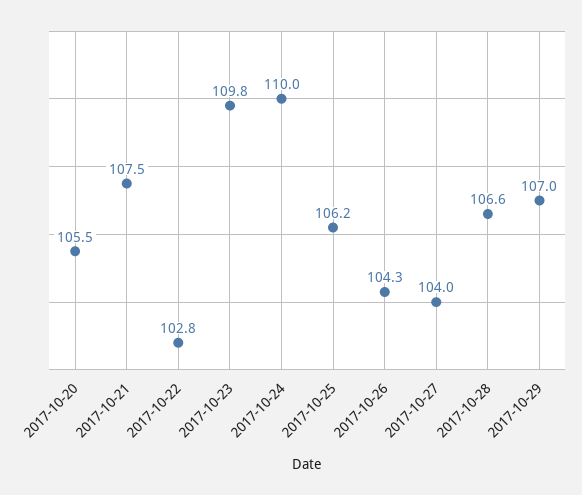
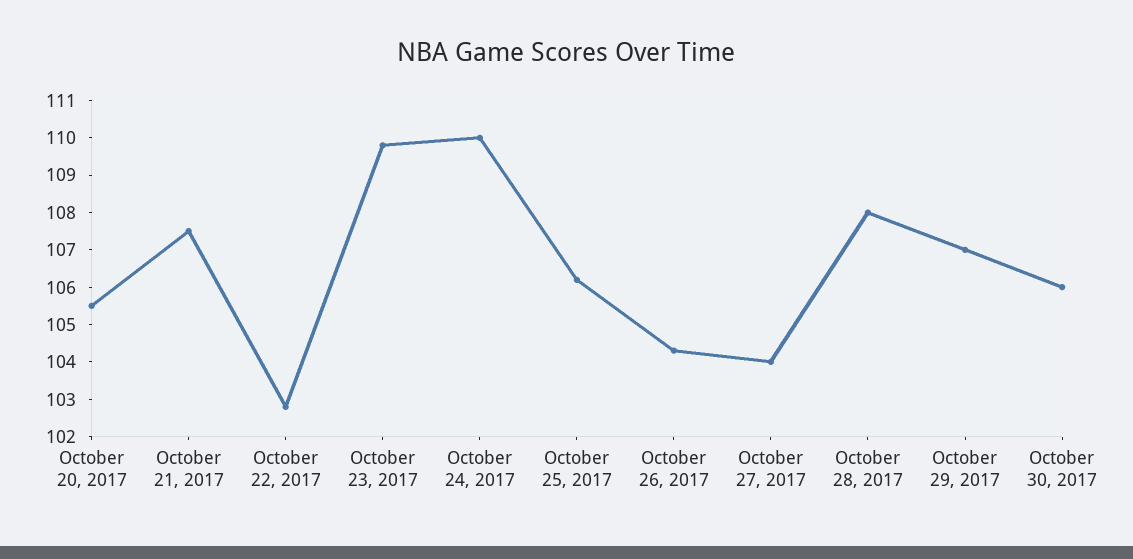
2017-10-28: 106.6 -> 108
October 30, 2017: none -> 106

